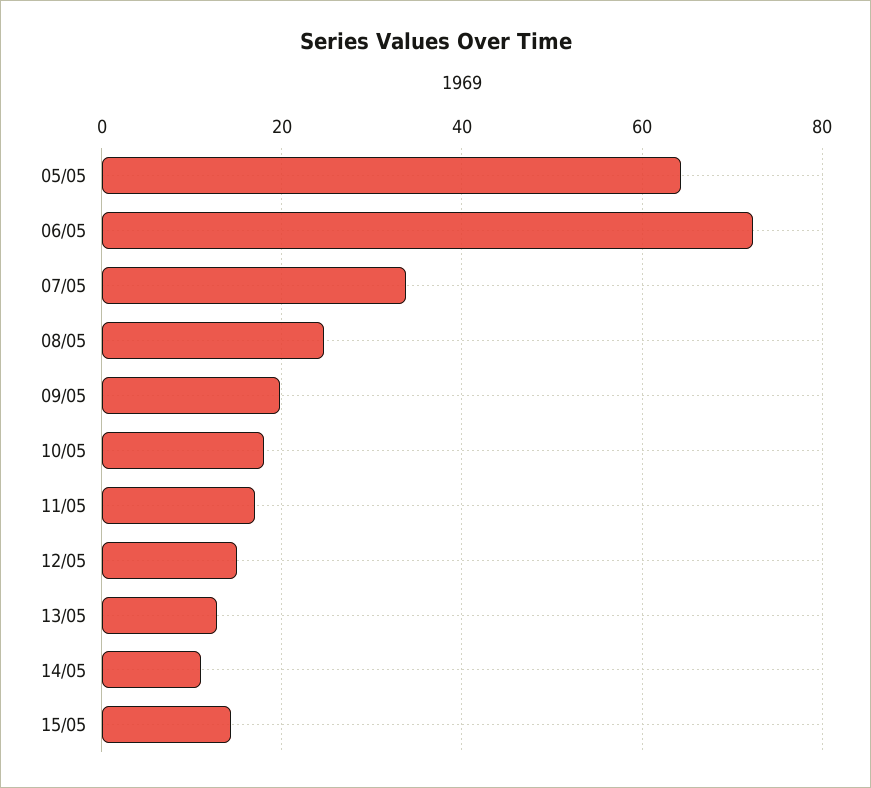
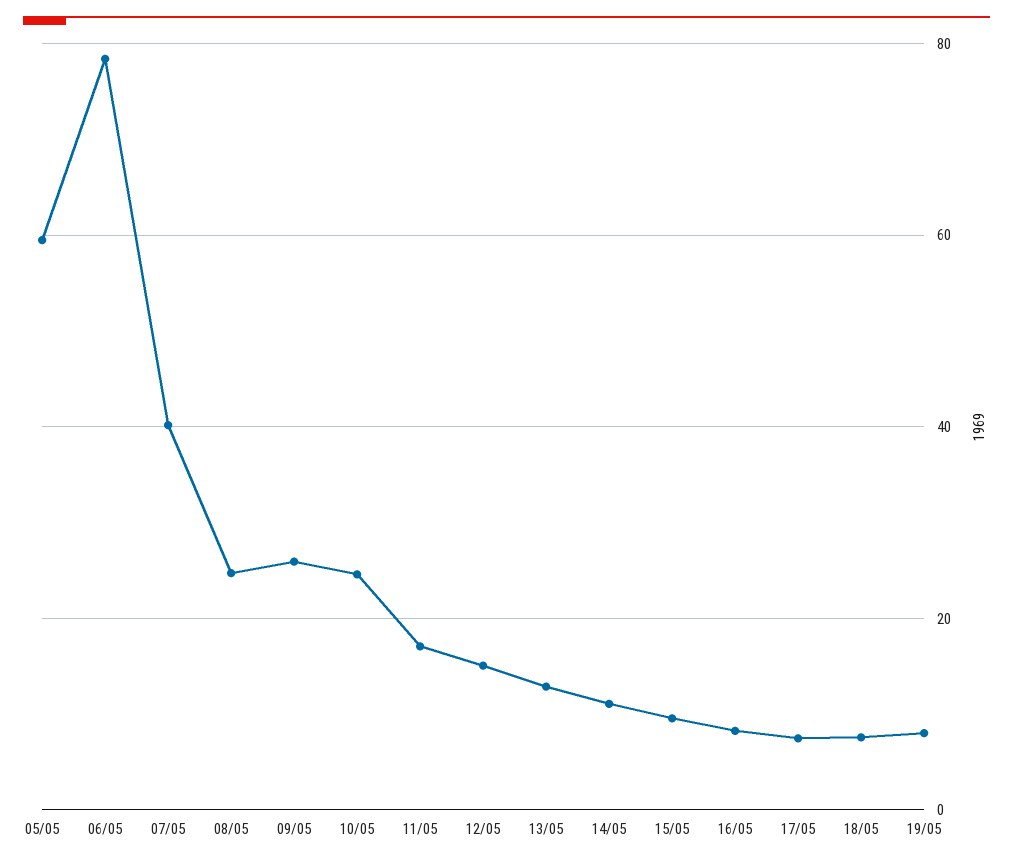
05/05: 64 -> 60
06/05: 72 -> 78
07/05: 34 -> 40
09/05: 20 -> 26
10/05: 18 -> 24
15/05: 14 -> 10
16/05: none -> 8
17/05: none -> 8
18/05: none -> 8
19/05: none -> 8

